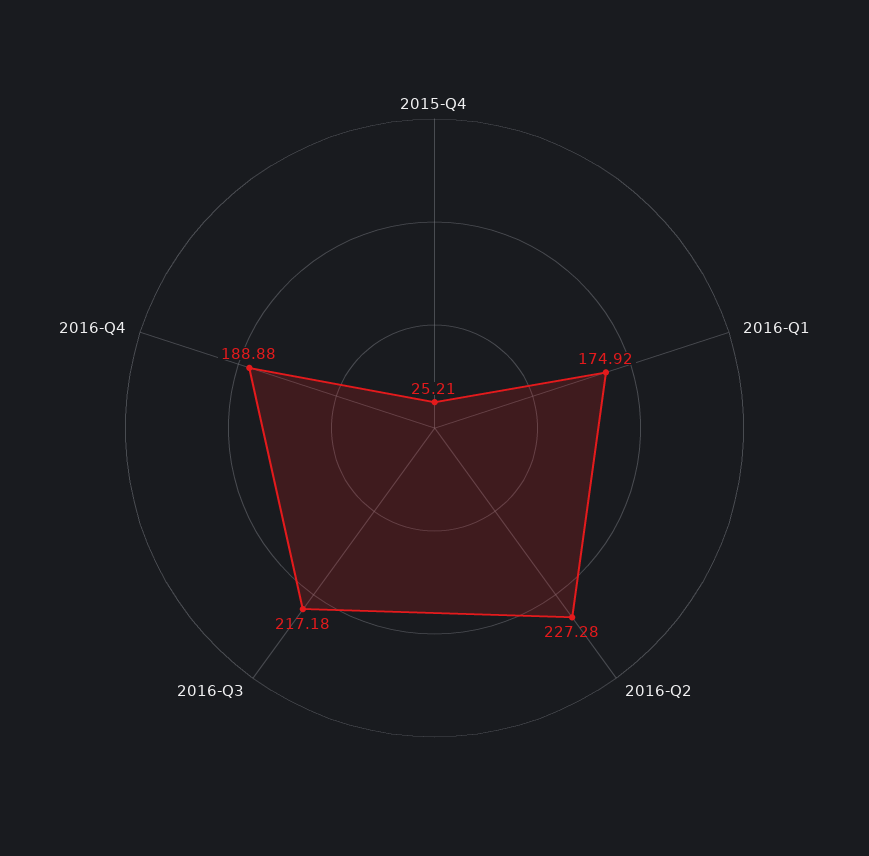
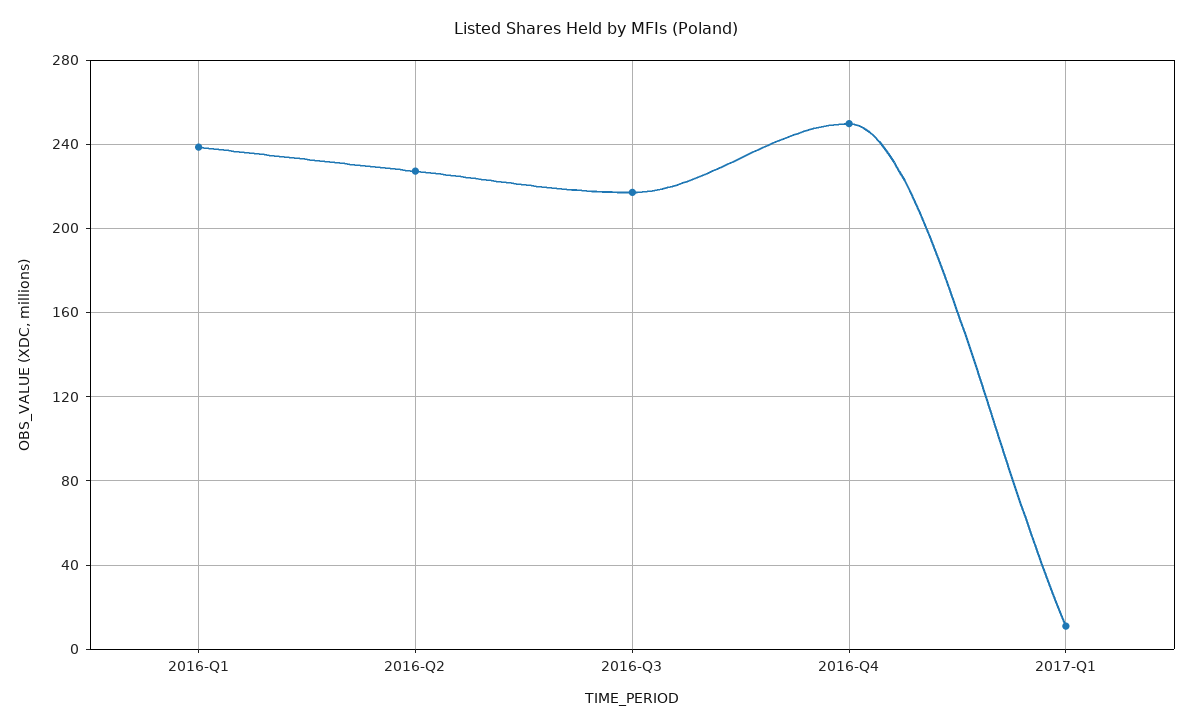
2015-Q4: 25.21 -> none
2016-Q1: 174.92 -> 240
2016-Q4: 188.88 -> 250
2017-Q1: none -> 10

